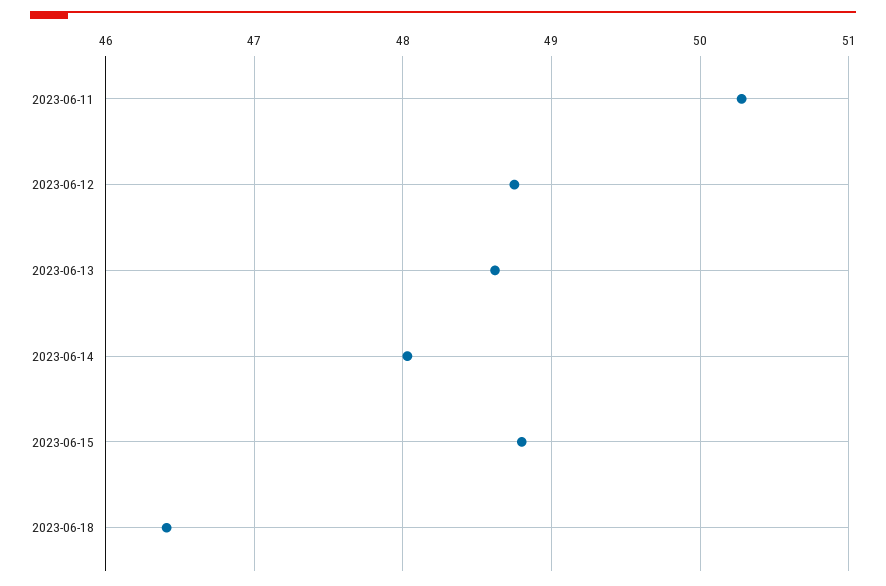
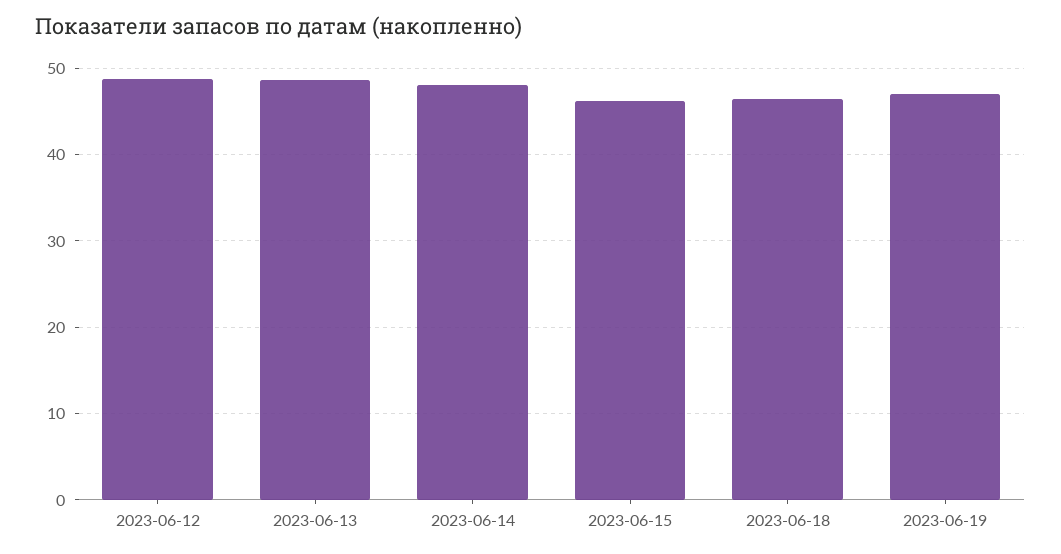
2023-06-11: 50.3 -> none
2023-06-15: 48.8 -> 46
2023-06-19: none -> 47

